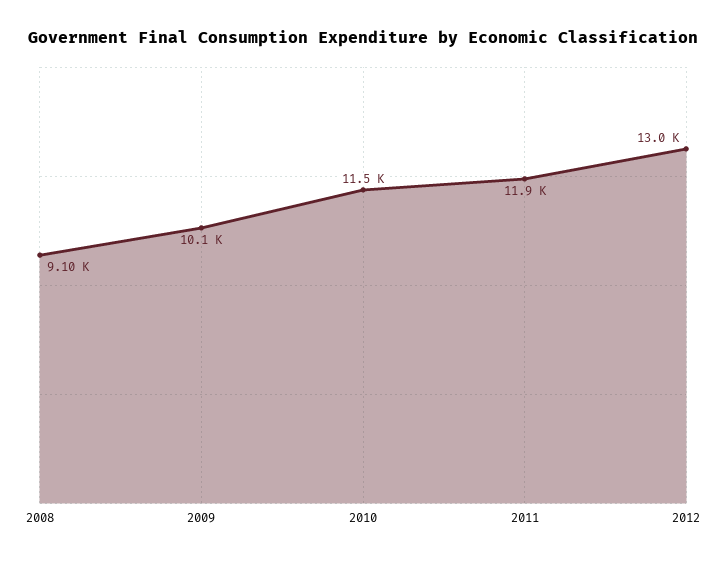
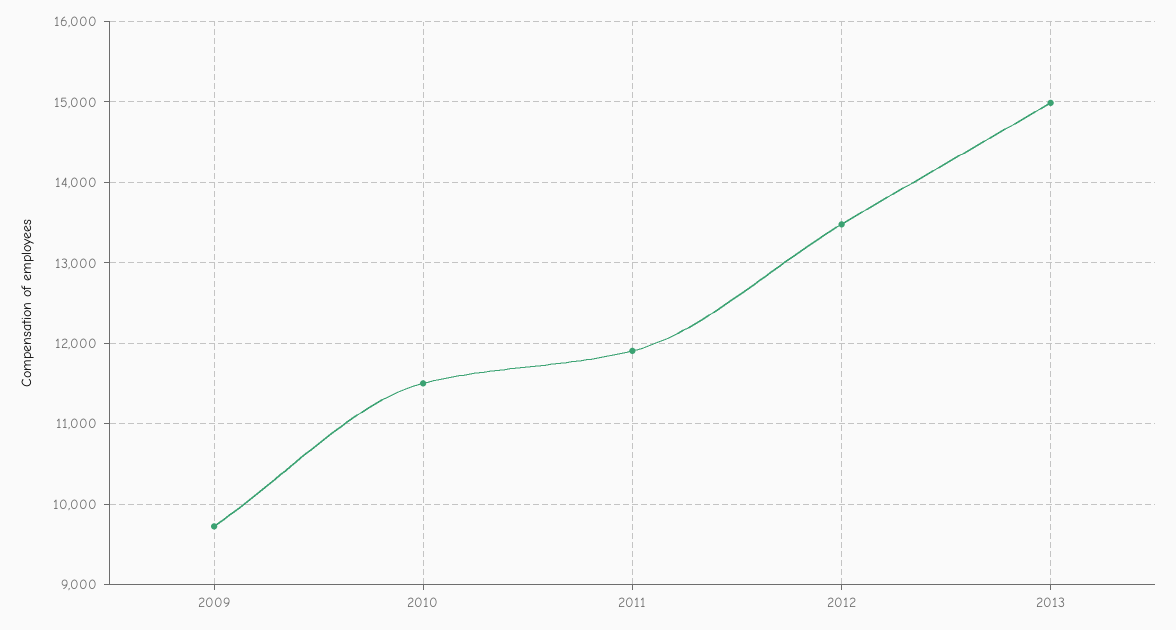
2008: 9100 -> none
2009: 10100 -> 9700
2012: 13000 -> 13500
2013: none -> 15000

